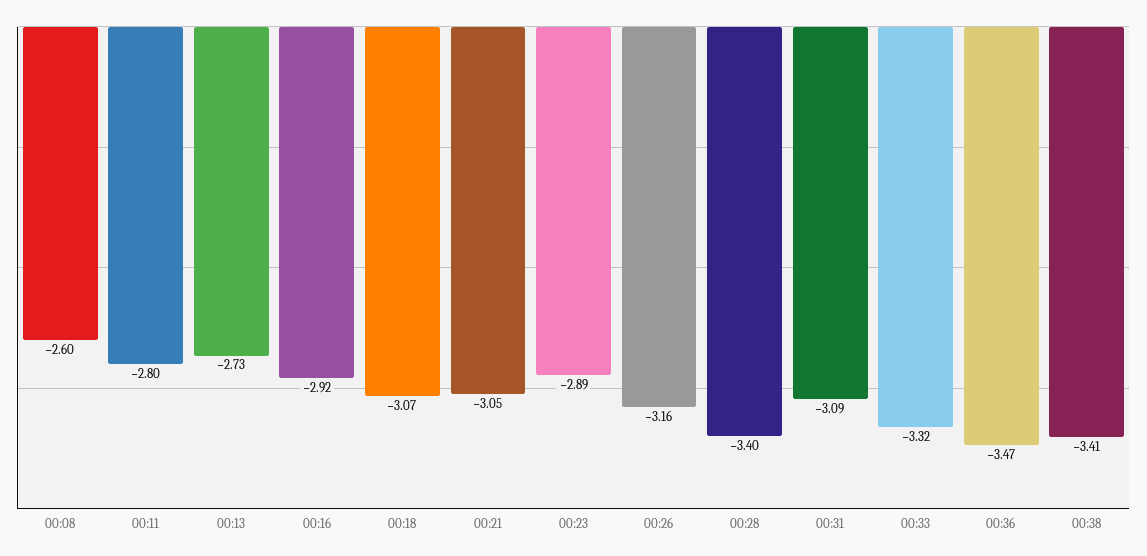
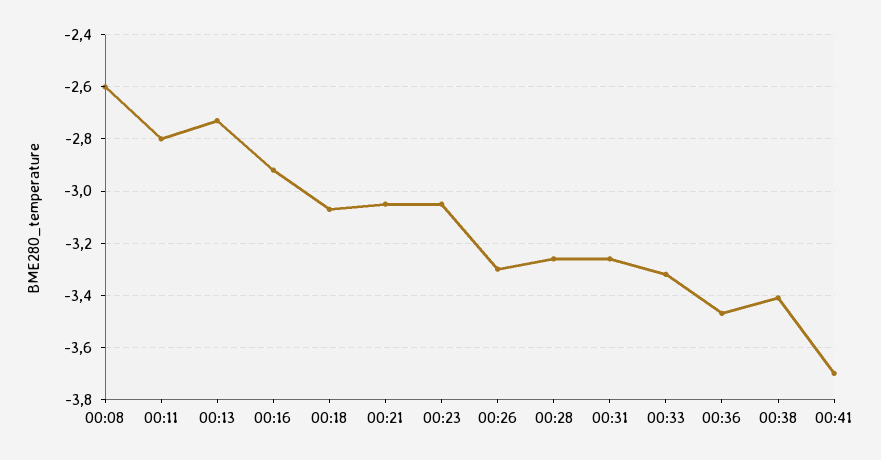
00:23: -2.89 -> -3.05
00:26: -3.16 -> -3.3
00:28: -3.4 -> -3.25
00:31: -3.09 -> -3.25
00:41: none -> -3.7

